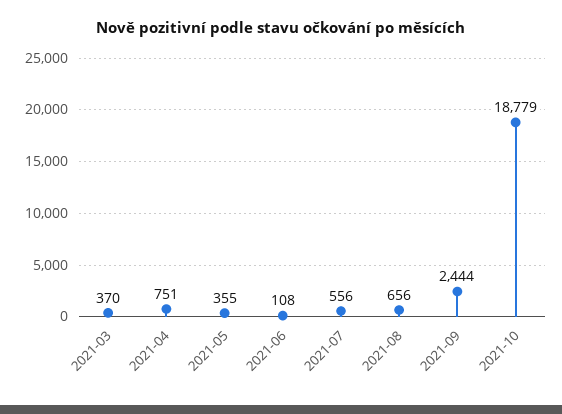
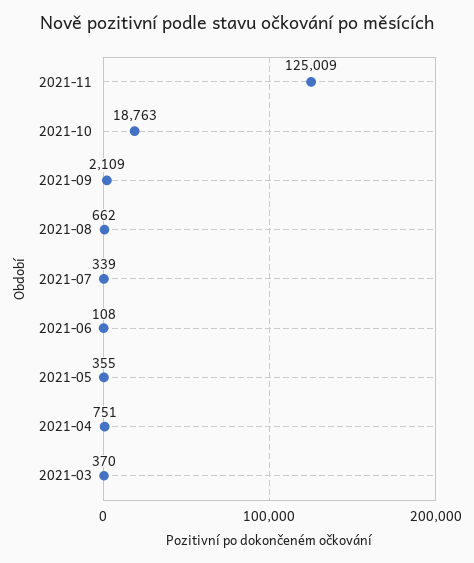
2021-07: 556 -> 339
2021-08: 656 -> 662
2021-09: 2444 -> 2109
2021-10: 18779 -> 18763
2021-11: none -> 125009

